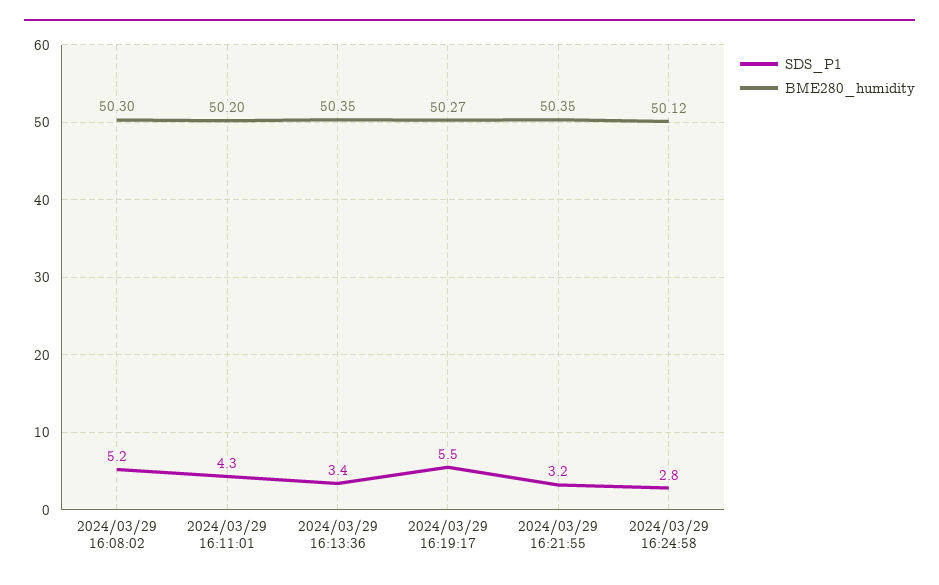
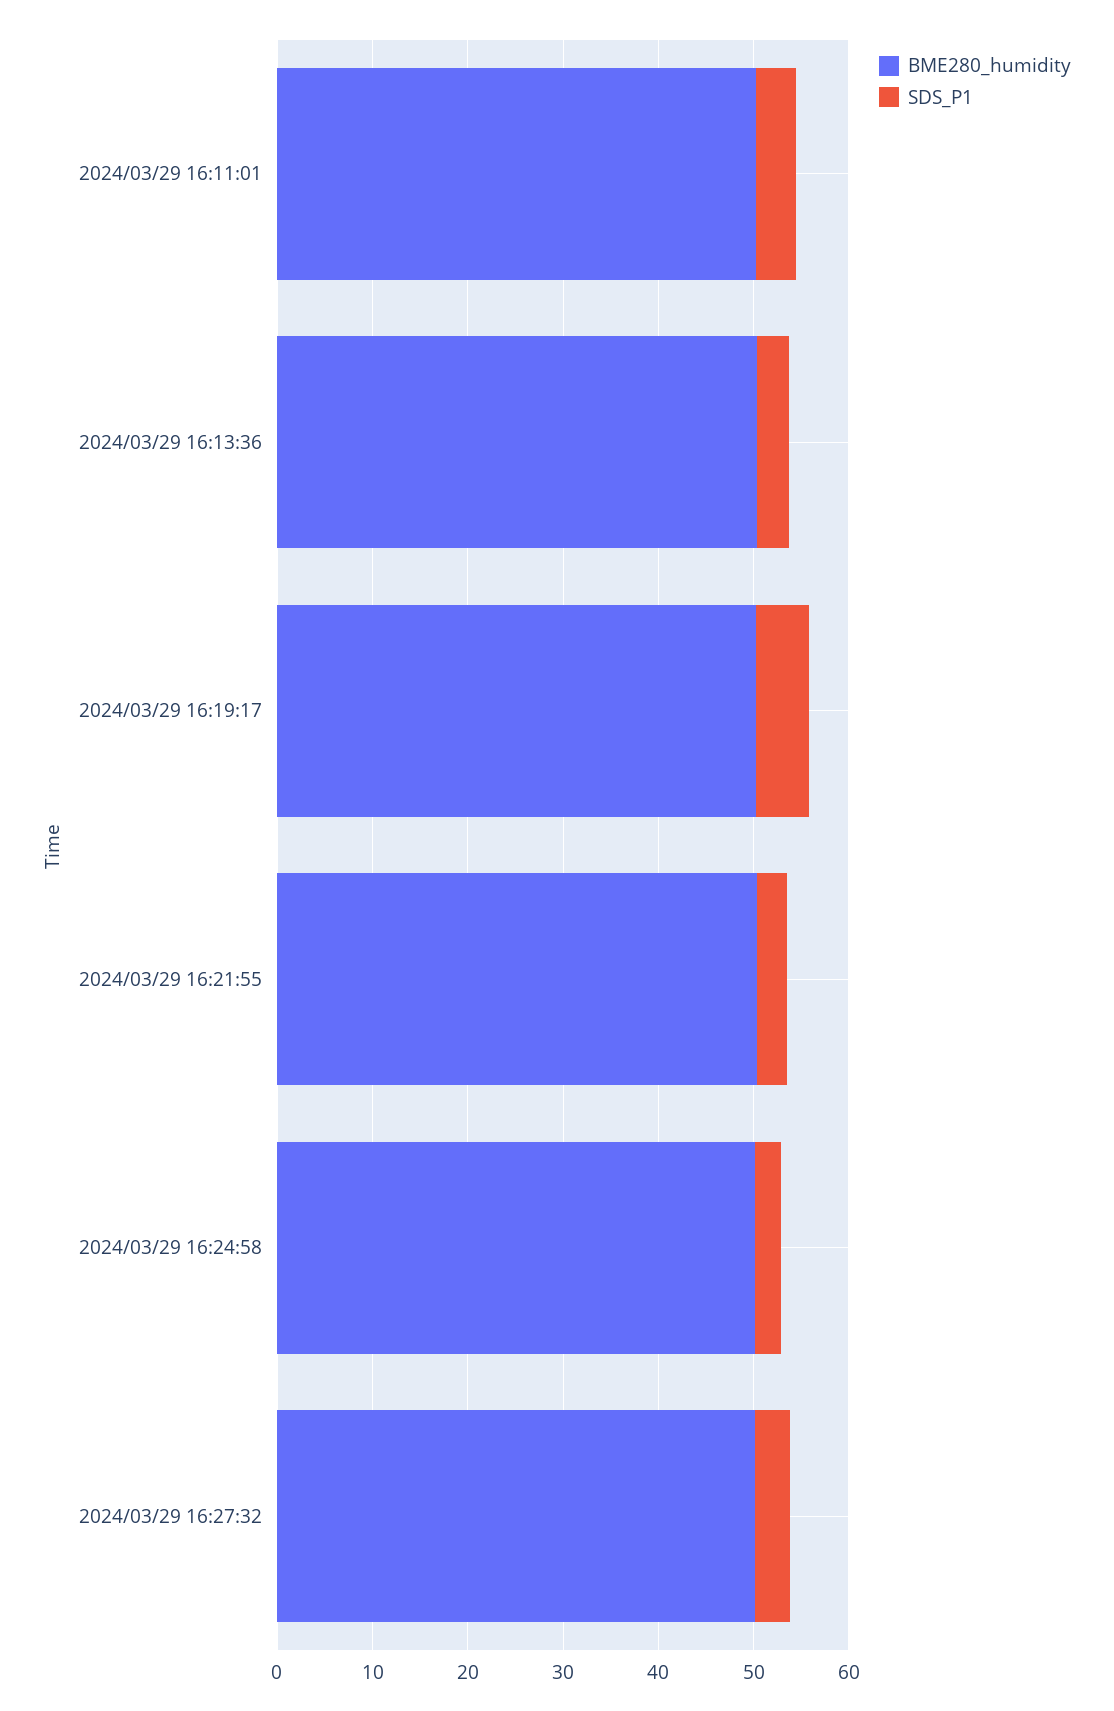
SDS_P1, 2024/03/29 16:08:02: 5.2 -> none
BME280_humidity, 2024/03/29 16:08:02: 50.3 -> none
BME280_humidity, 2024/03/29 16:27:32: none -> 50
SDS_P1, 2024/03/29 16:27:32: none -> 4

